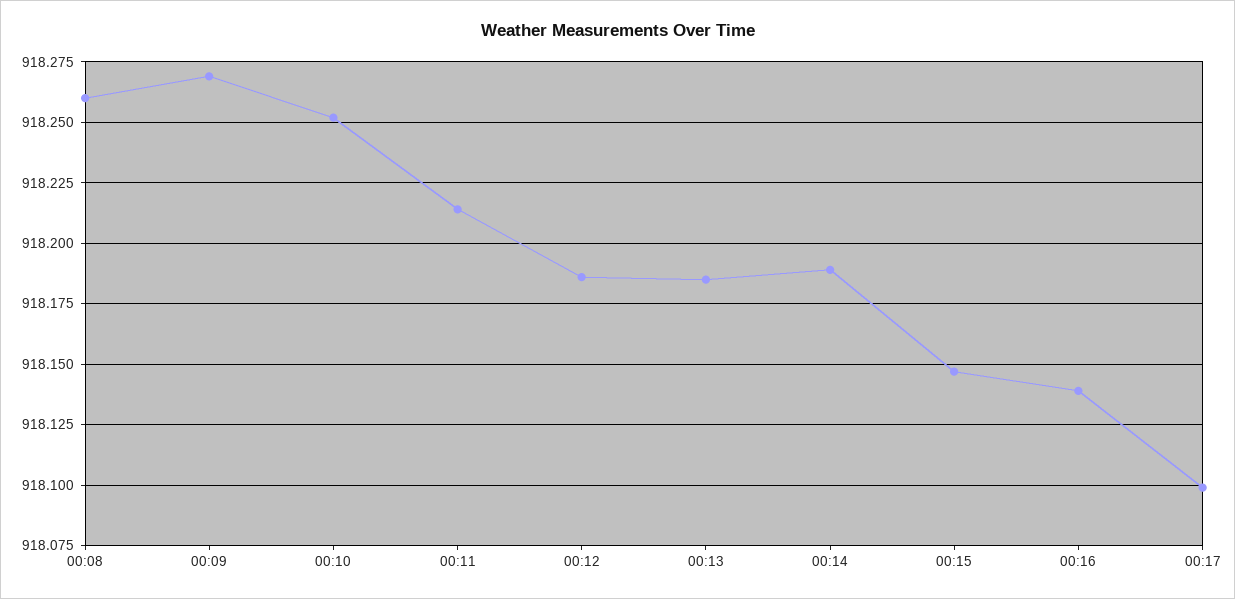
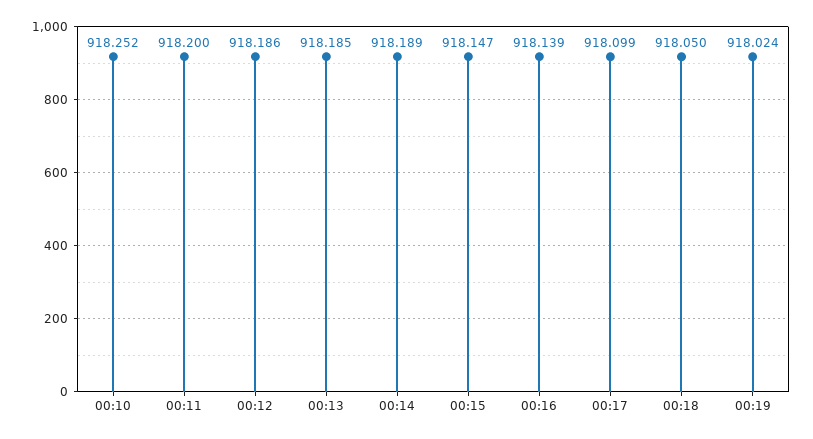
00:08: 918.26 -> none
00:09: 918.27 -> none
00:11: 918.215 -> 918.2
00:18: none -> 918.05
00:19: none -> 918.024

